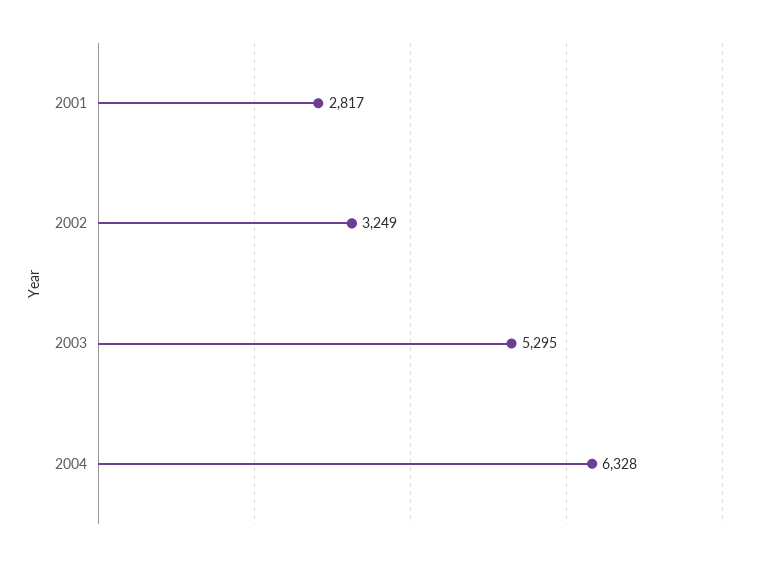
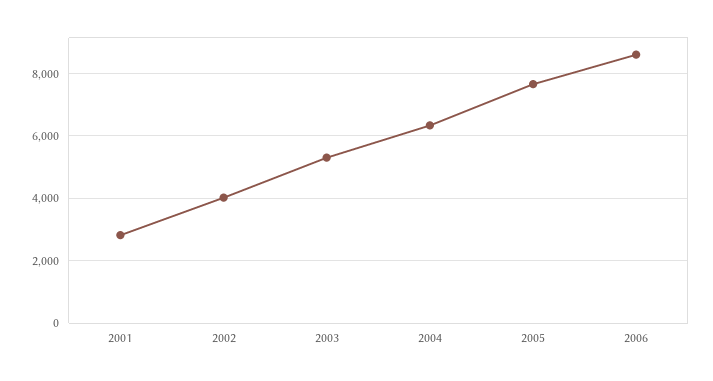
2002: 3249 -> 4000
2005: none -> 7600
2006: none -> 8600

